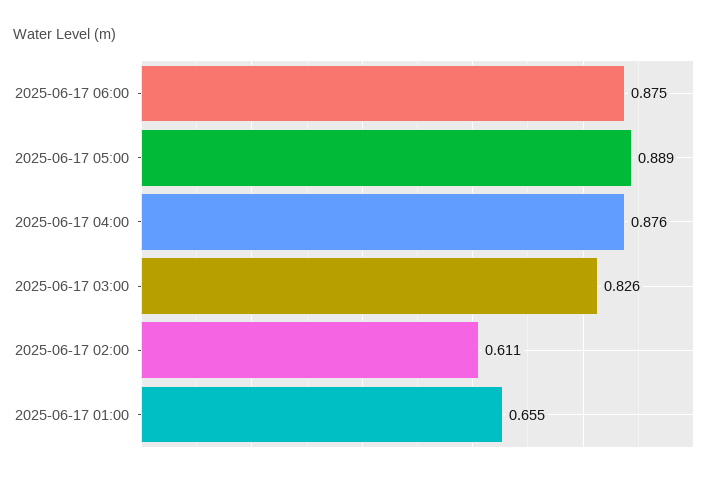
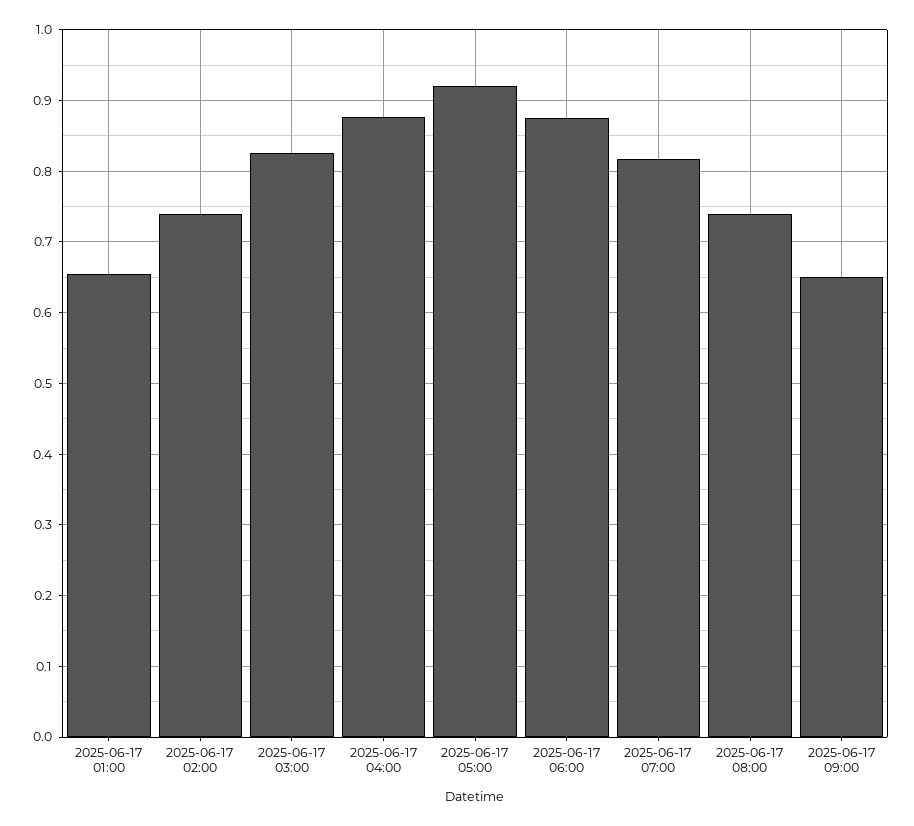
2025-06-17 05:00: 0.889 -> 0.92
2025-06-17 02:00: 0.611 -> 0.74
2025-06-17 07:00: none -> 0.82
2025-06-17 08:00: none -> 0.74
2025-06-17 09:00: none -> 0.65

